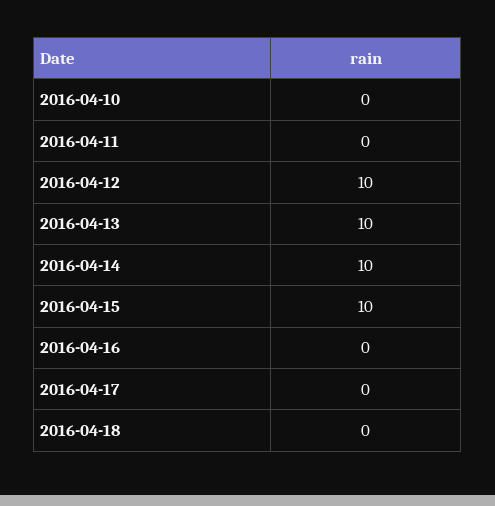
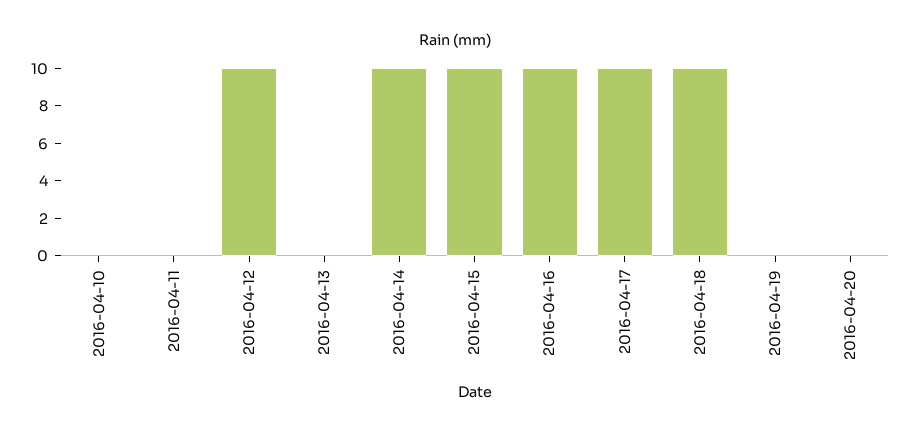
2016-04-13: 10 -> 0
2016-04-16: 0 -> 10
2016-04-17: 0 -> 10
2016-04-18: 0 -> 10
2016-04-19: none -> 0
2016-04-20: none -> 0

